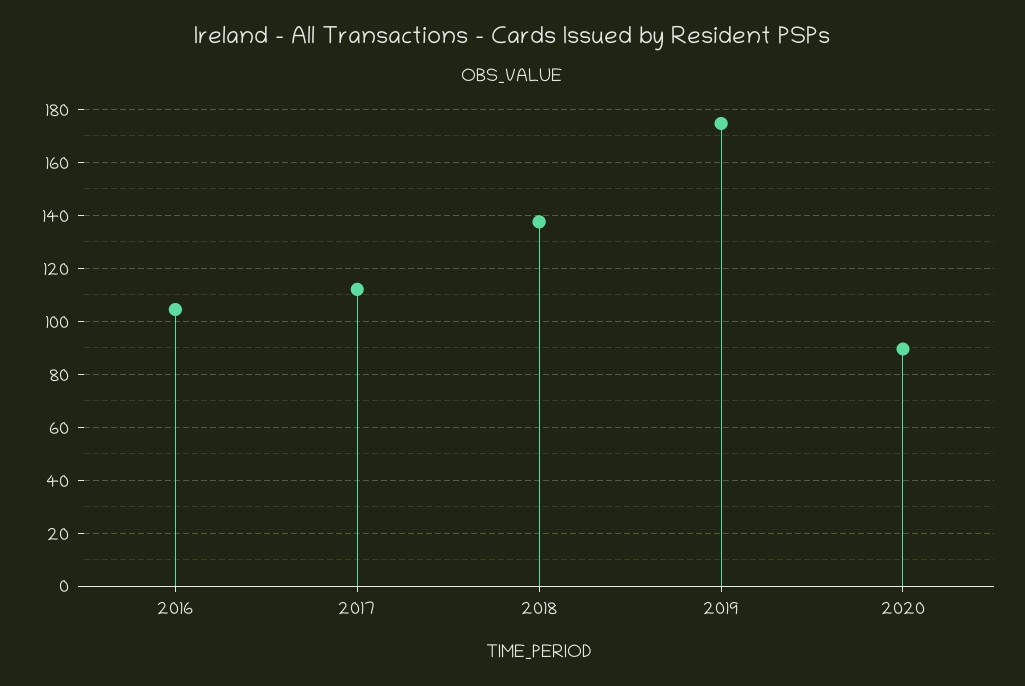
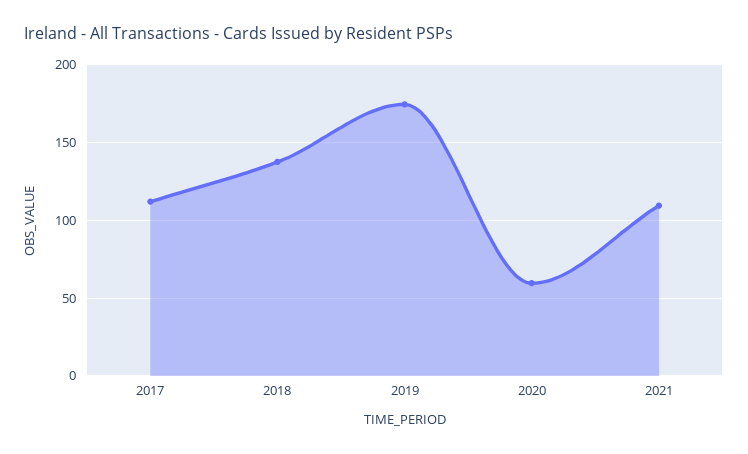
2016: 105 -> none
2020: 90 -> 60
2021: none -> 110

